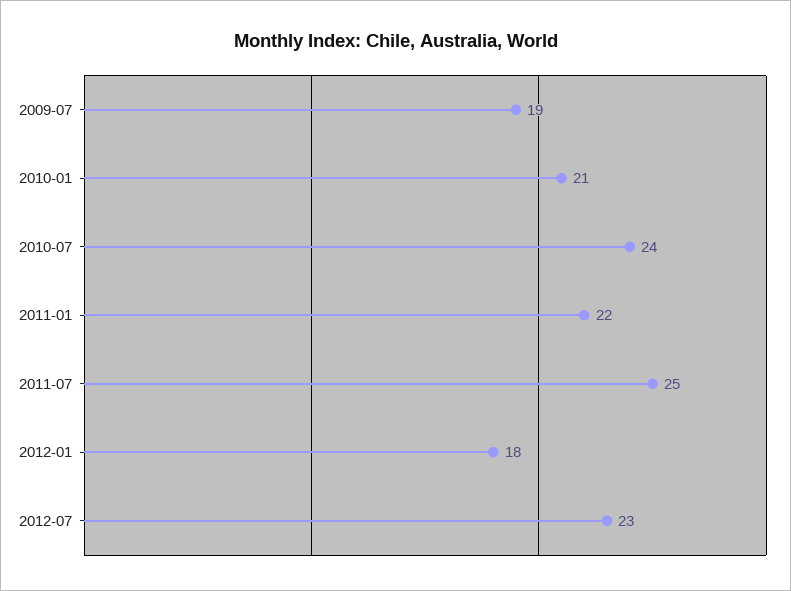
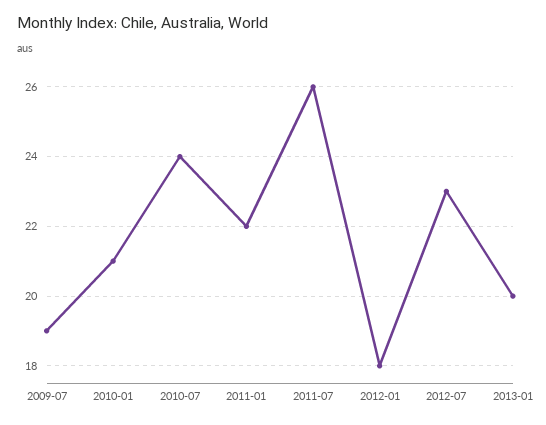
2011-07: 25 -> 26
2013-01: none -> 20

